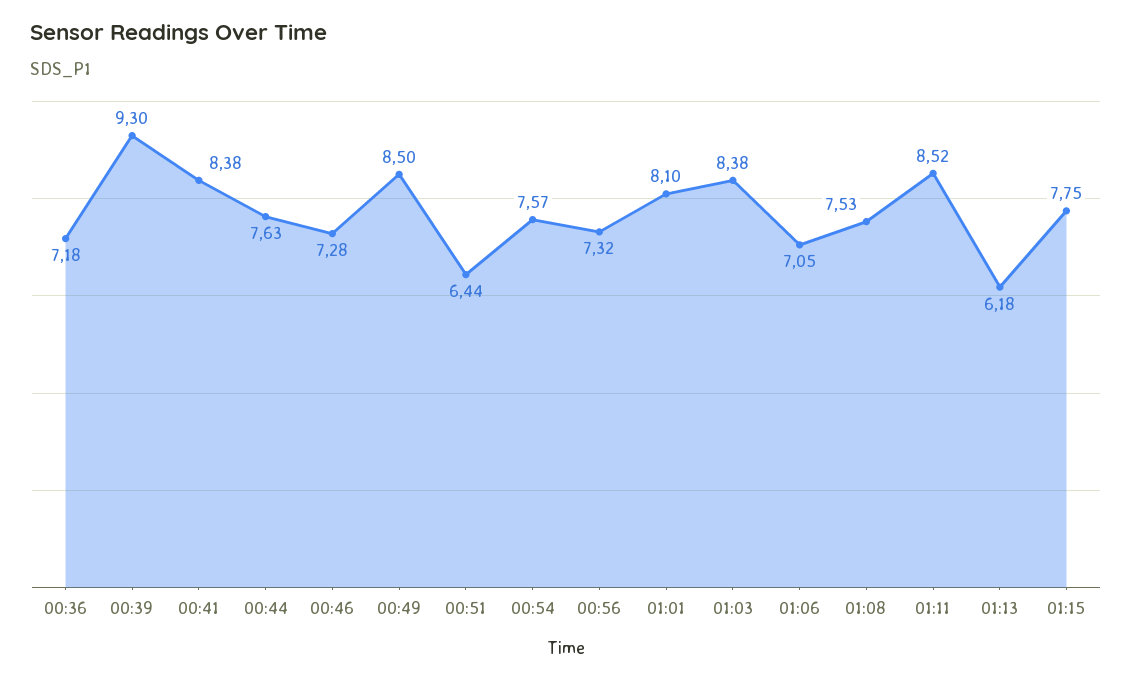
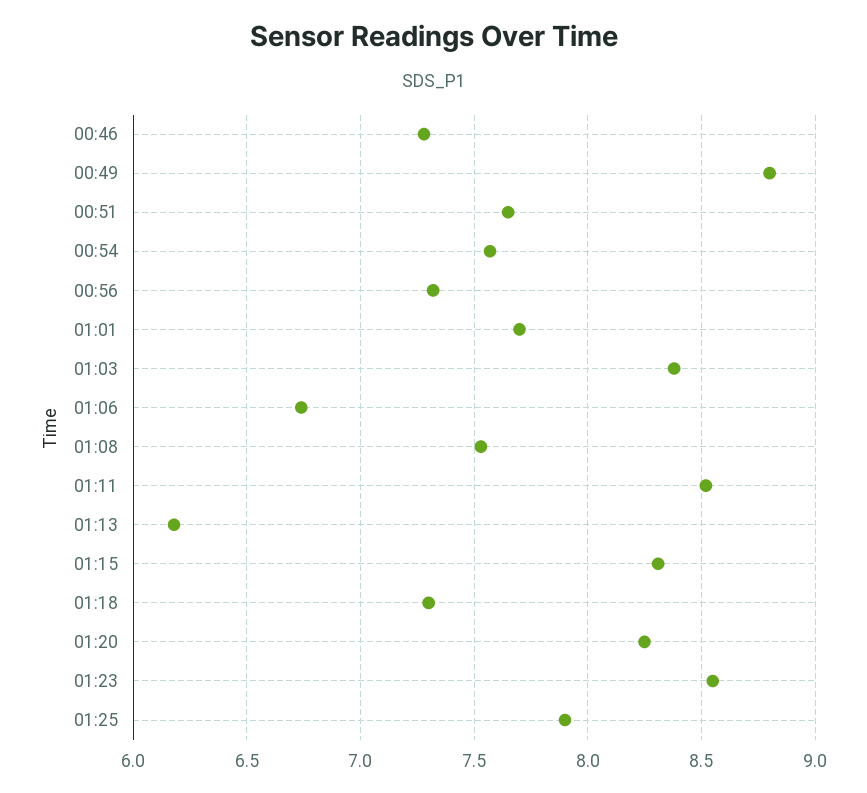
00:36: 7.18 -> none
00:39: 9.3 -> none
00:41: 8.38 -> none
00:44: 7.63 -> none
00:49: 8.5 -> 8.8
00:51: 6.44 -> 7.65
01:01: 8.1 -> 7.7
01:06: 7.05 -> 6.75
01:15: 7.75 -> 8.3
01:18: none -> 7.3
01:20: none -> 8.25
01:23: none -> 8.55
01:25: none -> 7.9

